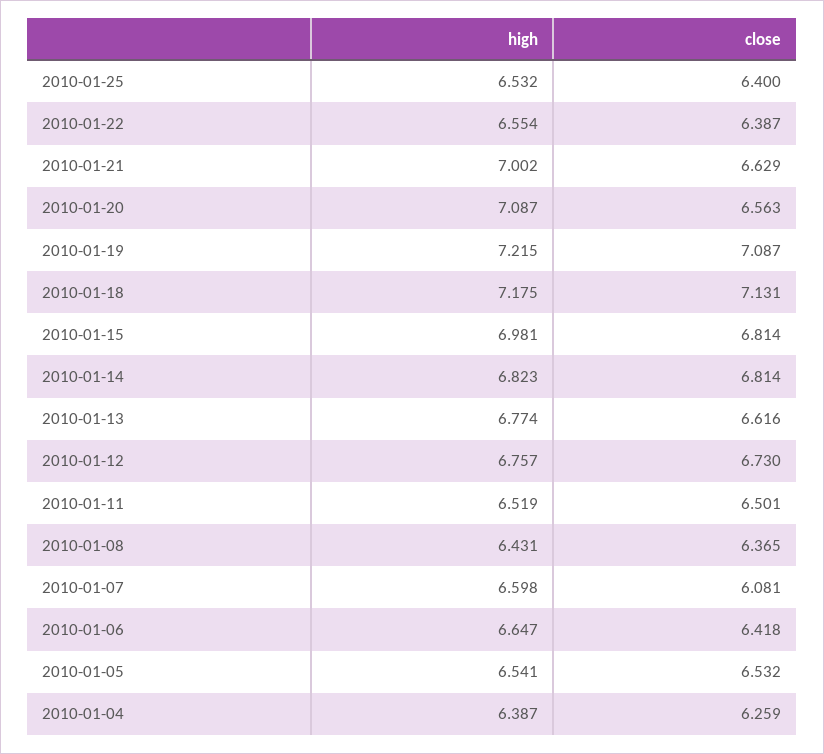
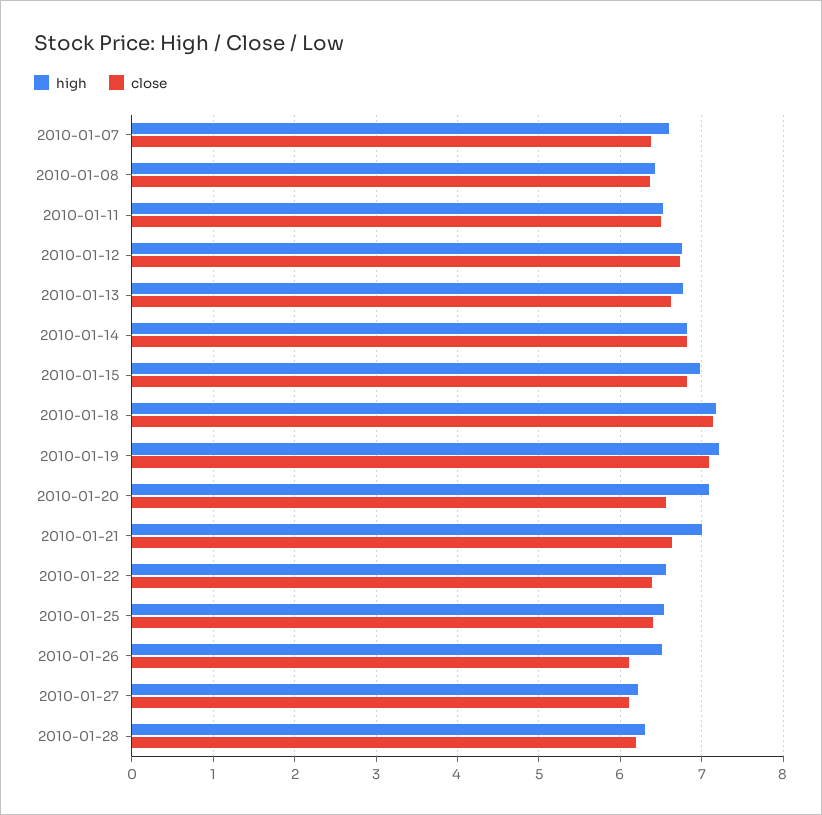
close, 2010-01-07: 6.081 -> 6.4
high, 2010-01-06: 6.647 -> none
close, 2010-01-06: 6.418 -> none
high, 2010-01-05: 6.541 -> none
close, 2010-01-05: 6.532 -> none
high, 2010-01-04: 6.387 -> none
close, 2010-01-04: 6.259 -> none
high, 2010-01-26: none -> 6.5
close, 2010-01-26: none -> 6.1
high, 2010-01-27: none -> 6.2
close, 2010-01-27: none -> 6.1
high, 2010-01-28: none -> 6.3
close, 2010-01-28: none -> 6.2

